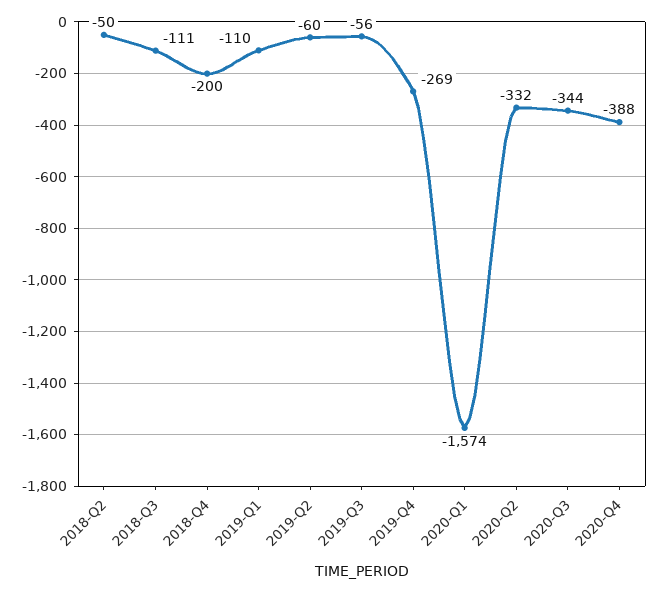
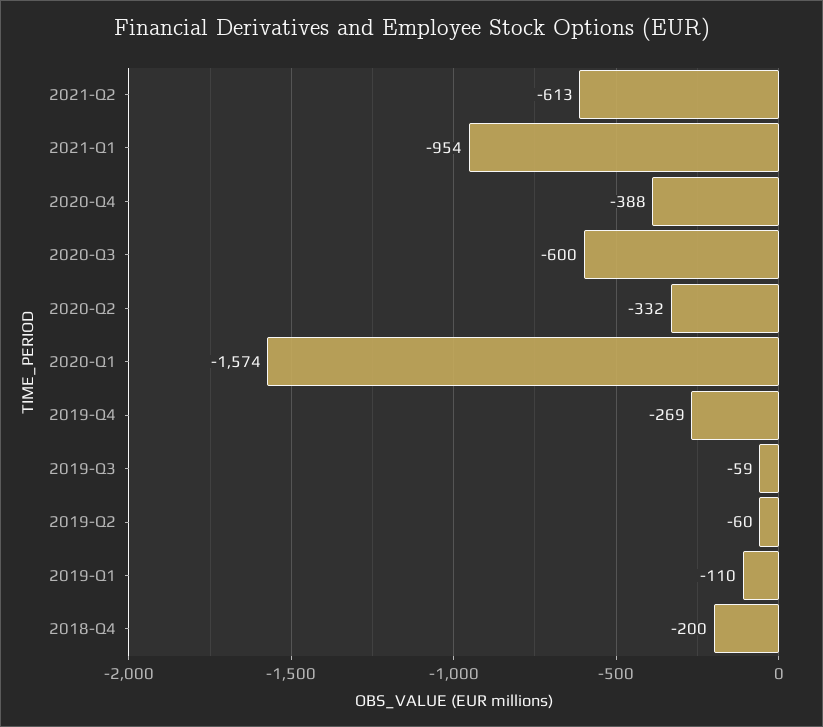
2018-Q2: -50 -> none
2018-Q3: -111 -> none
2019-Q3: -56 -> -59
2020-Q3: -344 -> -600
2021-Q2: none -> -613
2021-Q1: none -> -954

